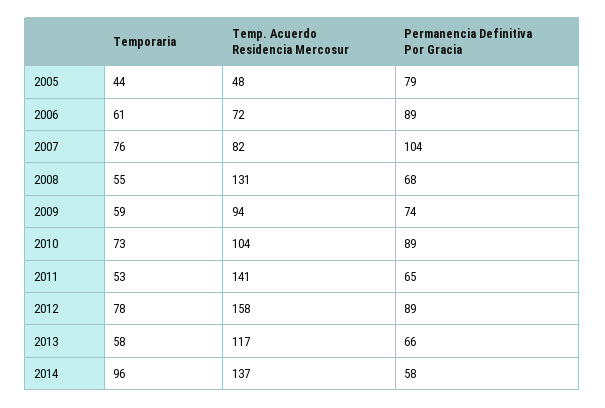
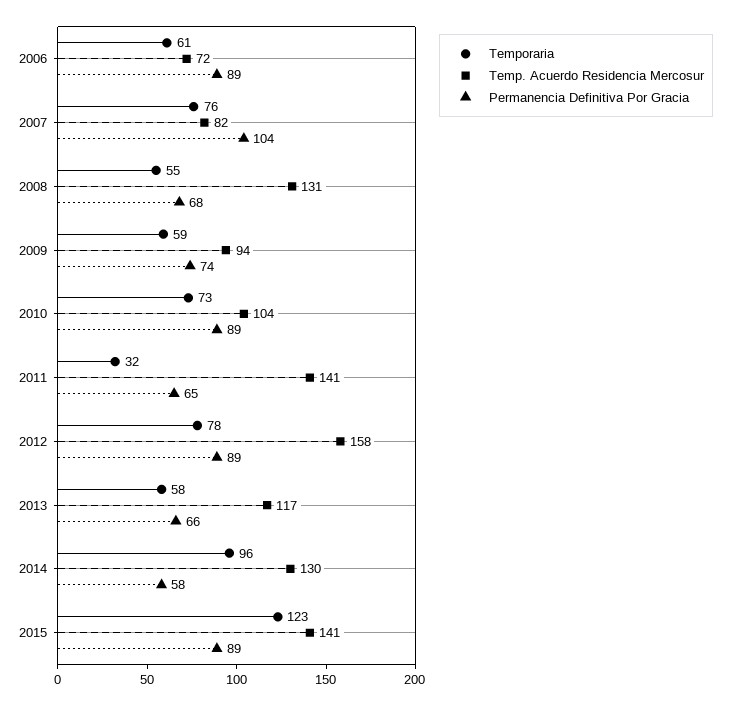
Temporaria, 2005: 44 -> none
Temp. Acuerdo Residencia Mercosur, 2005: 48 -> none
Permanencia Definitiva Por Gracia, 2005: 79 -> none
Temporaria, 2011: 53 -> 32
Temp. Acuerdo Residencia Mercosur, 2014: 137 -> 130
Temporaria, 2015: none -> 123
Temp. Acuerdo Residencia Mercosur, 2015: none -> 141
Permanencia Definitiva Por Gracia, 2015: none -> 89

